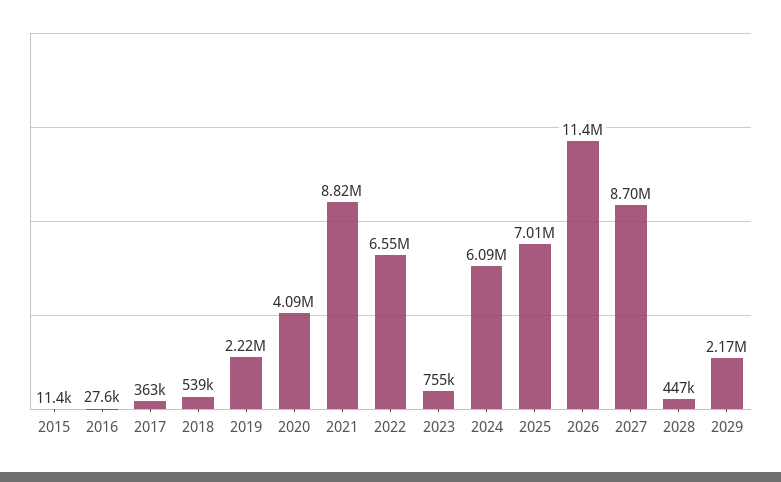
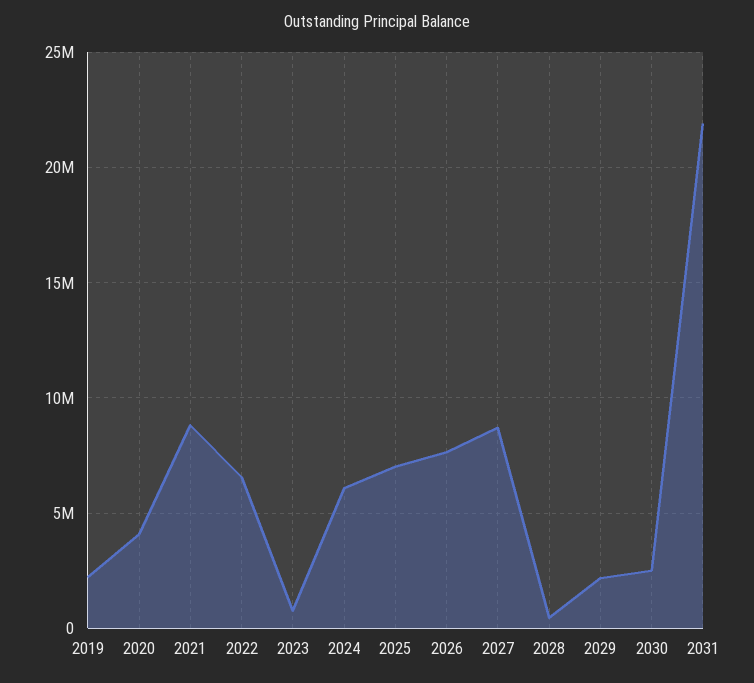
2015: 11400 -> none
2016: 27600 -> none
2017: 363000 -> none
2018: 539000 -> none
2026: 11400000 -> 7500000
2030: none -> 2500000
2031: none -> 22000000

